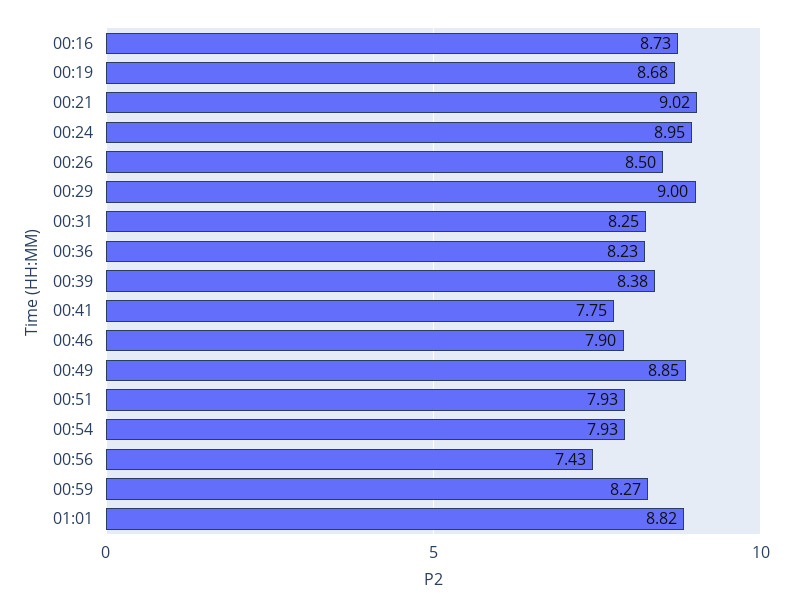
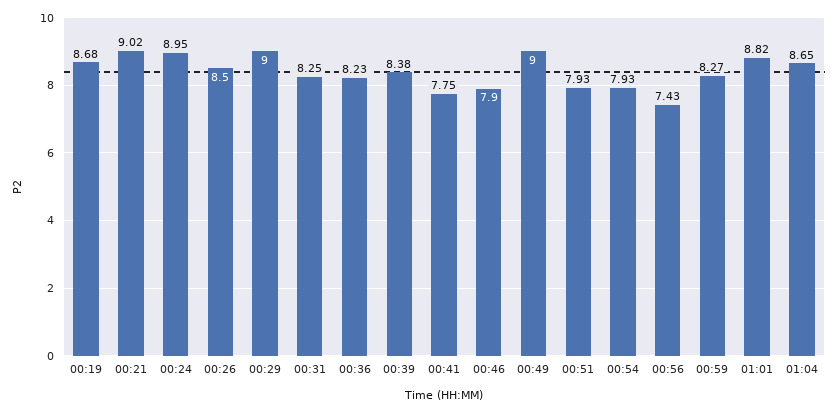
00:16: 8.73 -> none
00:49: 8.85 -> 9
01:04: none -> 8.65

